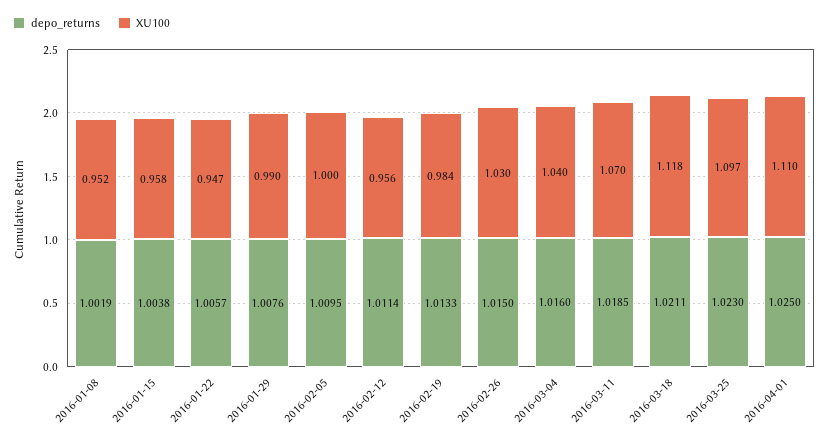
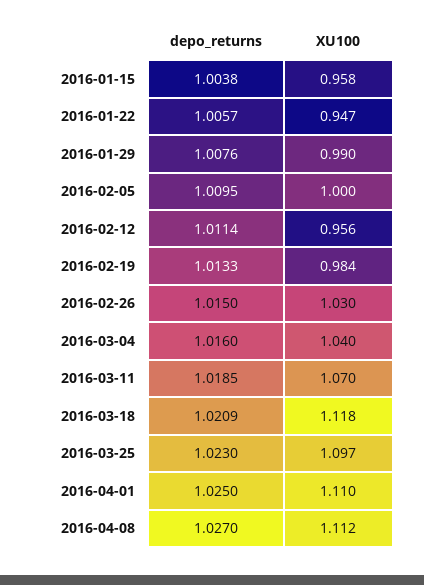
depo_returns, 2016-01-08: 1.0019 -> none
XU100, 2016-01-08: 0.952 -> none
depo_returns, 2016-03-18: 1.0211 -> 1.0209
depo_returns, 2016-04-08: none -> 1.027
XU100, 2016-04-08: none -> 1.112

